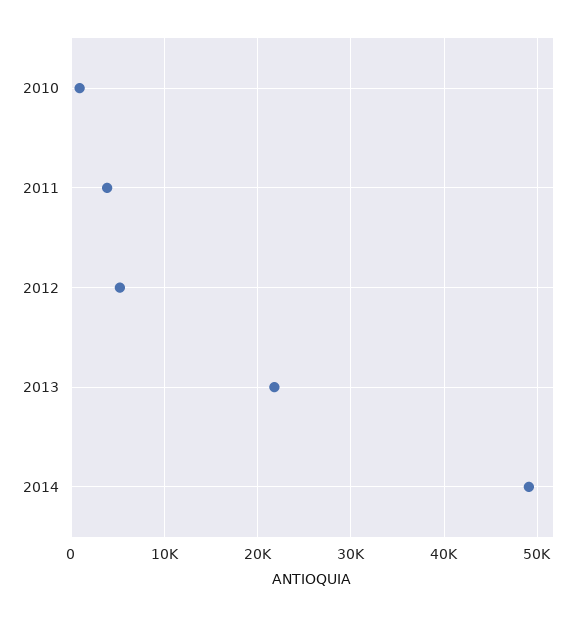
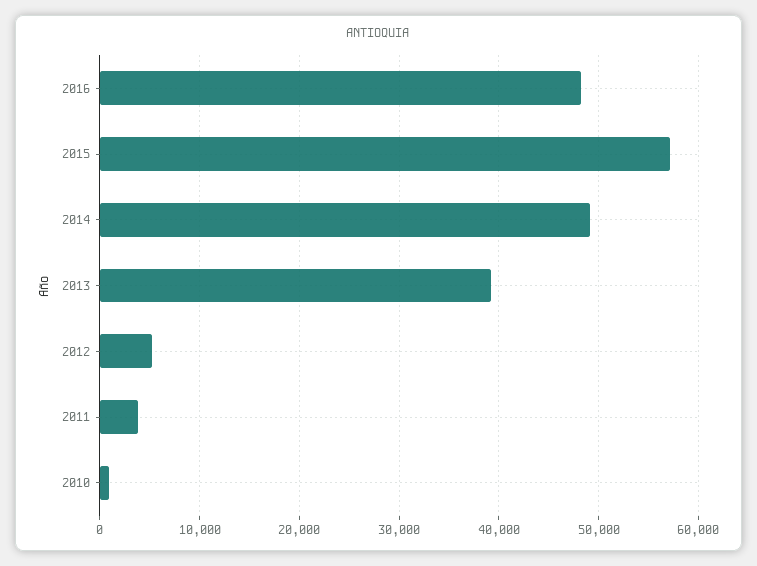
2013: 22000 -> 39000
2016: none -> 48000
2015: none -> 57000

